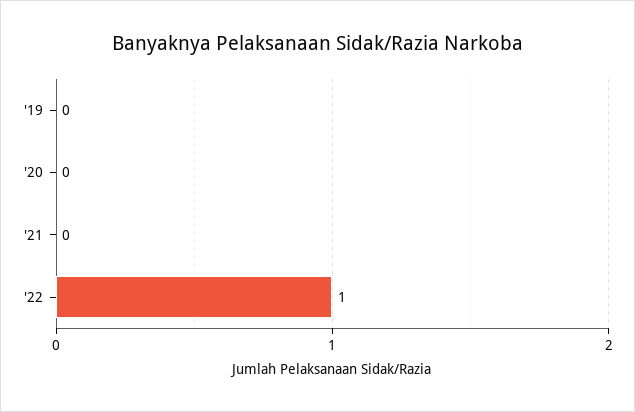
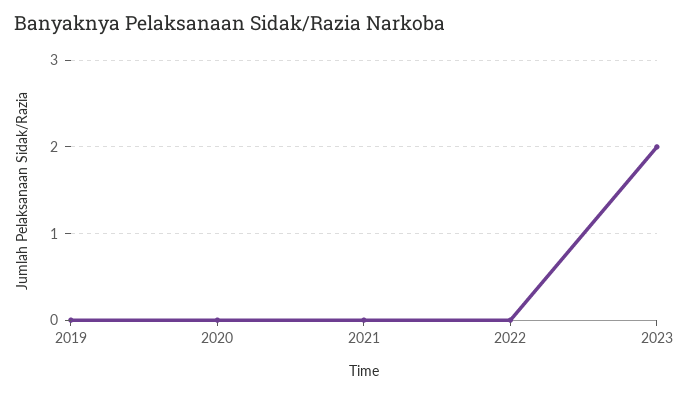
'22: 1 -> 0
2023: none -> 2

